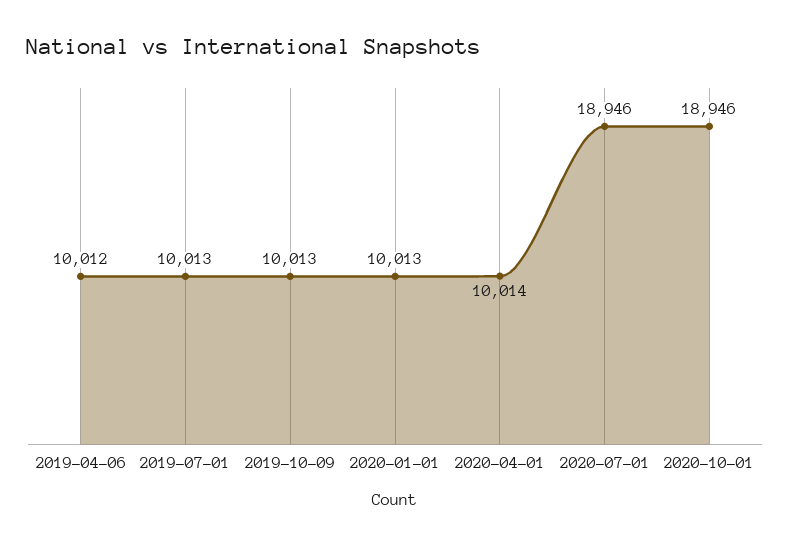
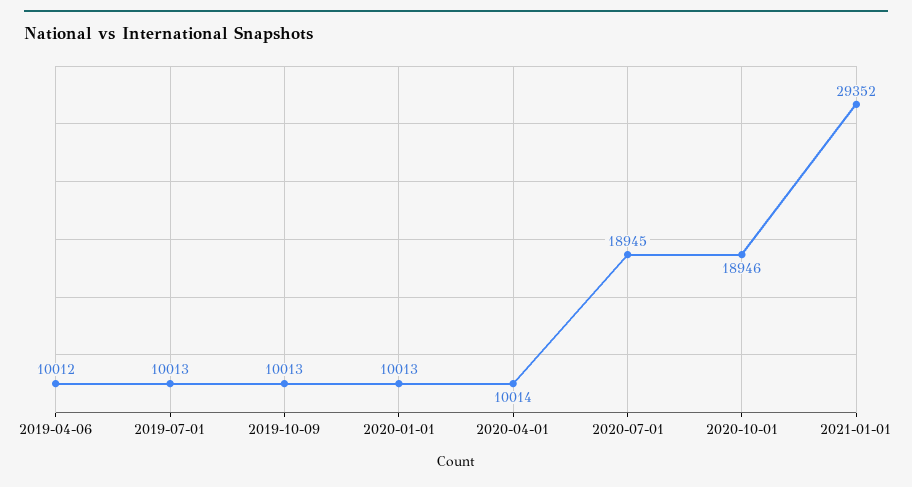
2020-07-01: 18946 -> 18945
2021-01-01: none -> 29352

